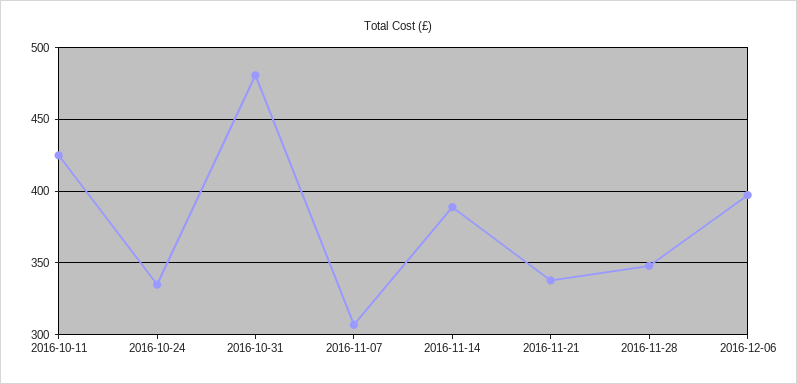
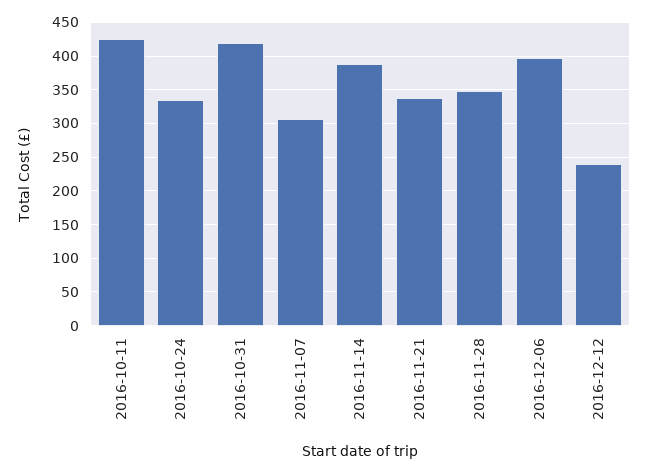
2016-10-31: 480 -> 420
2016-12-12: none -> 240

